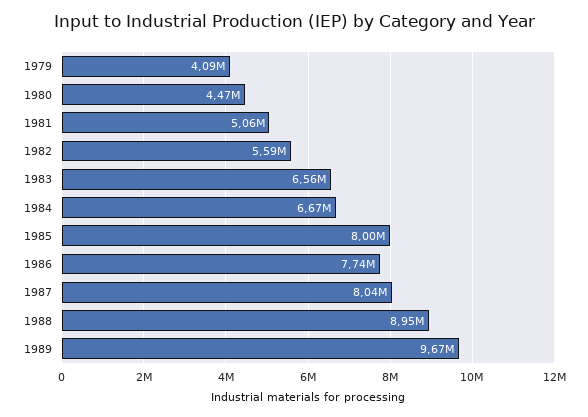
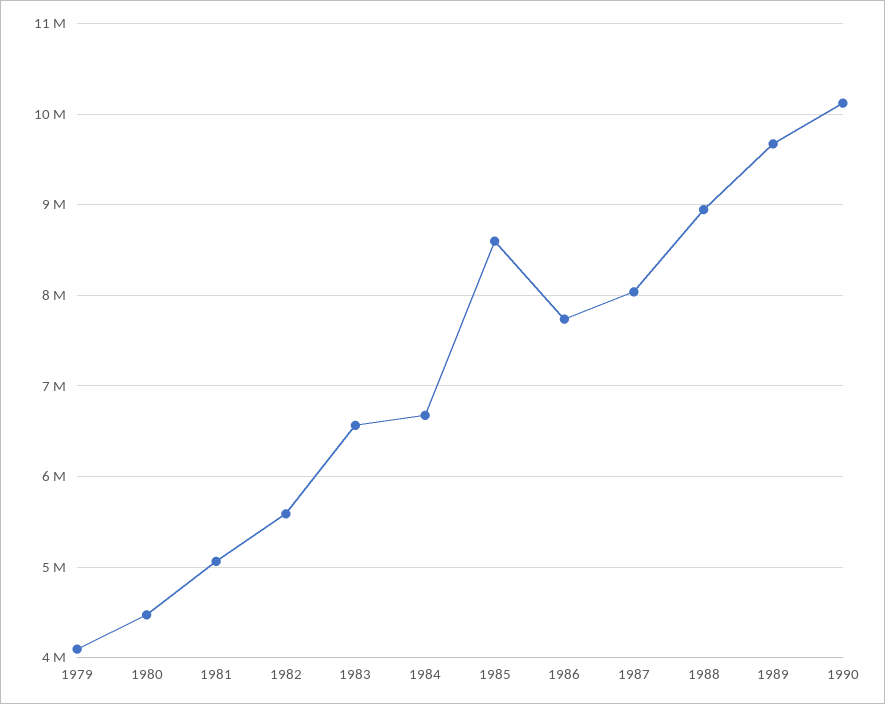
1985: 8000000 -> 8600000
1990: none -> 10100000

